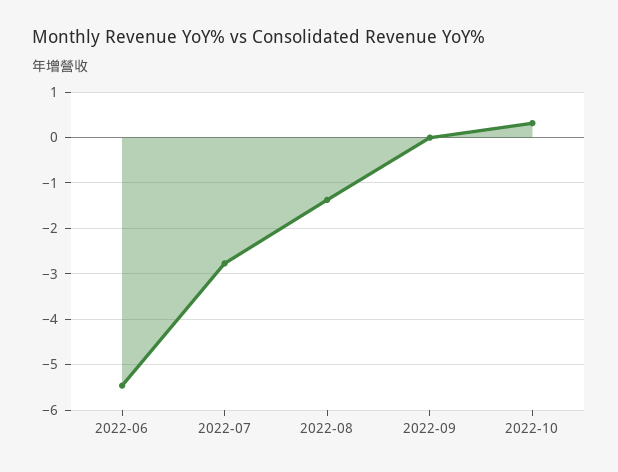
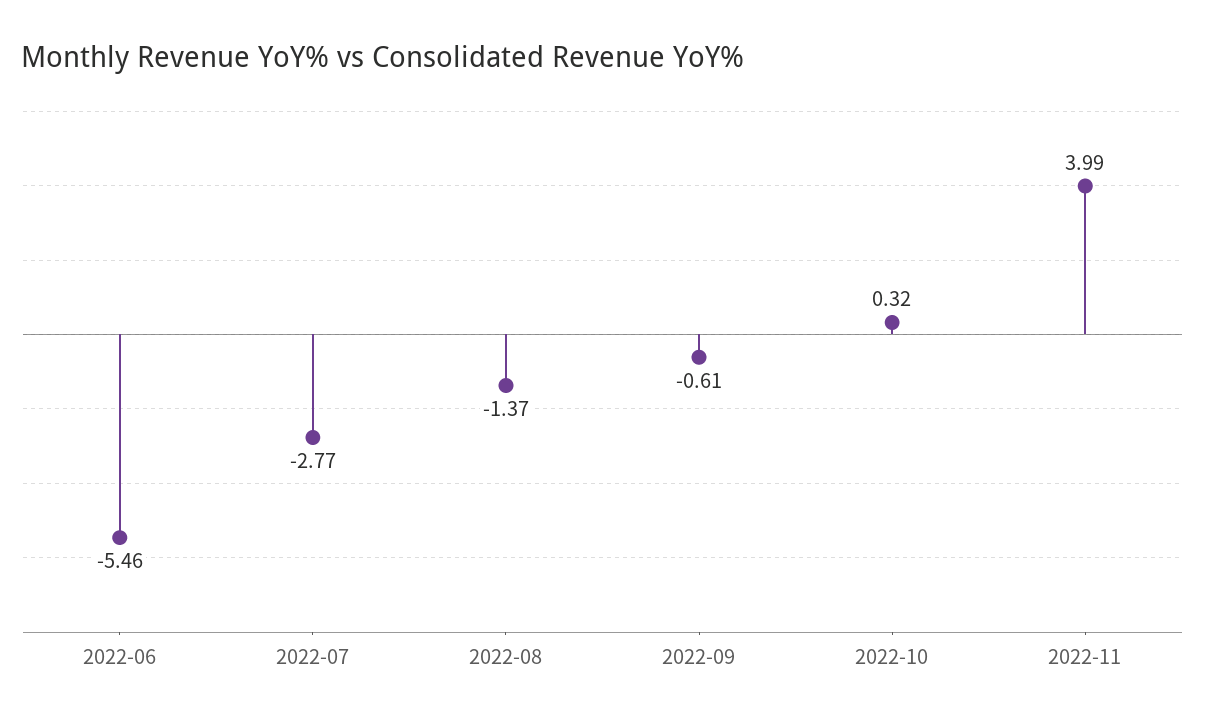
2022-09: 0 -> -0.61
2022-11: none -> 3.99

